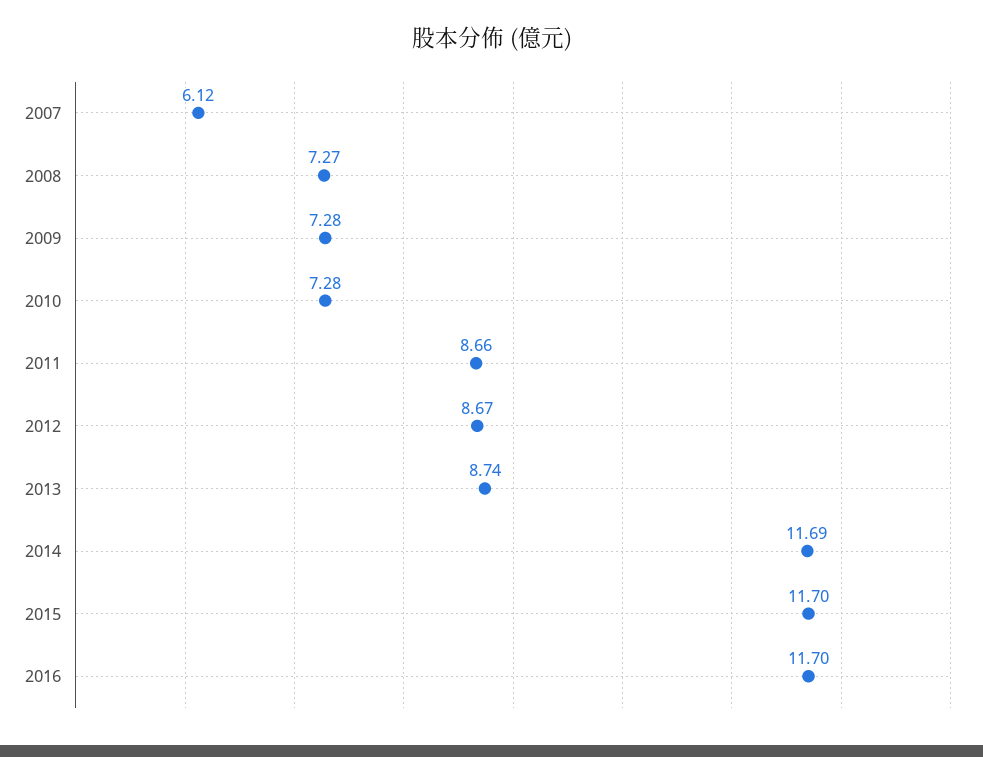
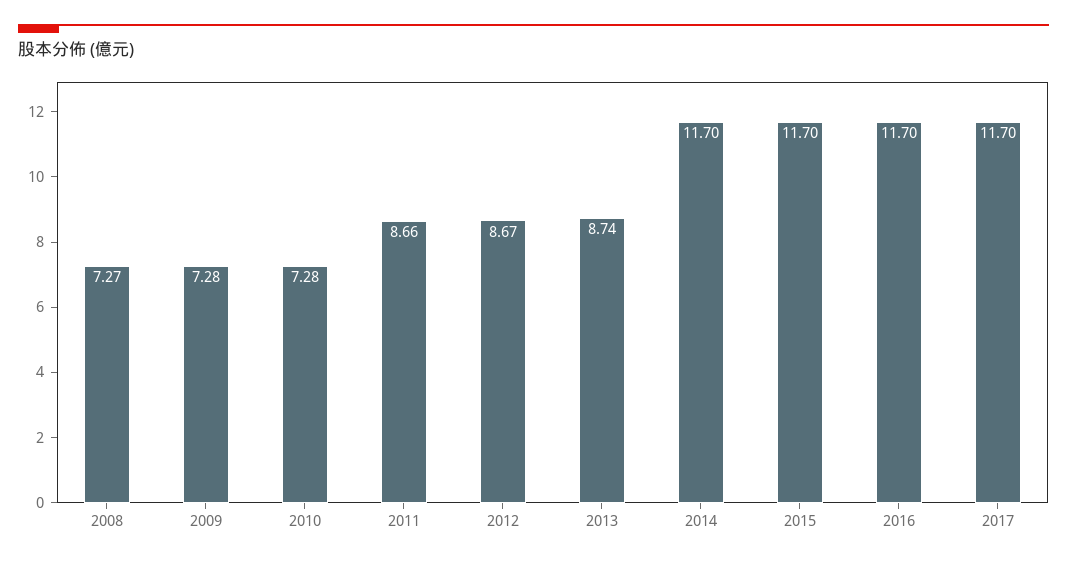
2007: 6.12 -> none
2014: 11.69 -> 11.7
2017: none -> 11.7

